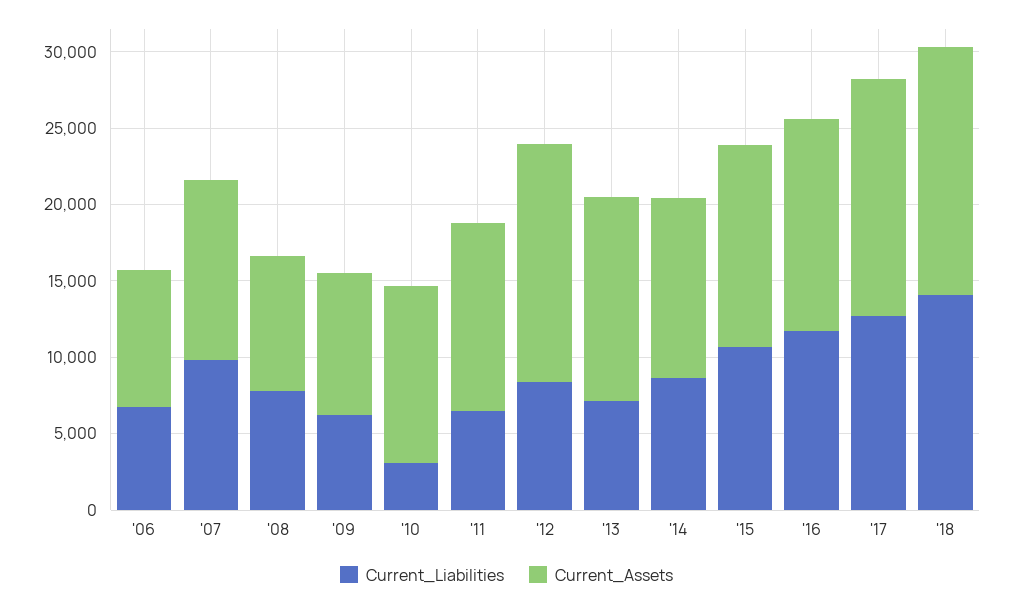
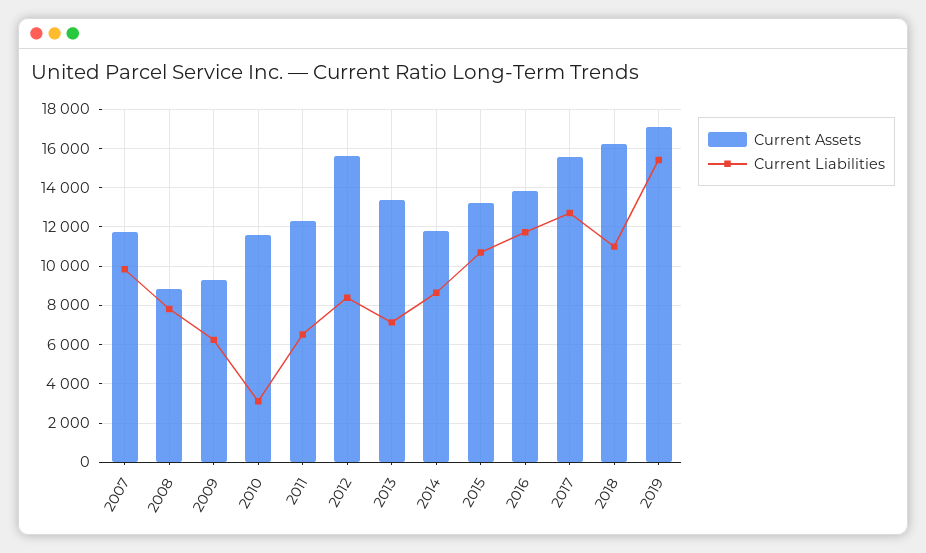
Current_Liabilities, '06: 7000 -> none
Current_Assets, '06: 9000 -> none
Current_Liabilities, '18: 14000 -> 11000
Current_Assets, 2019: none -> 17000
Current_Liabilities, 2019: none -> 15500

